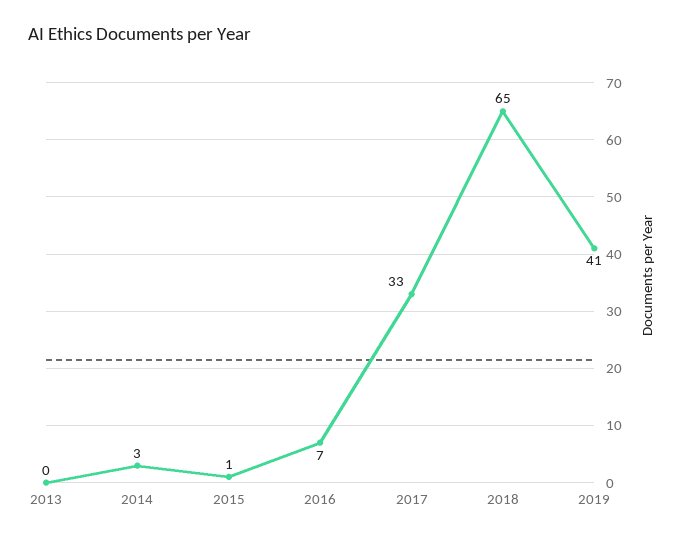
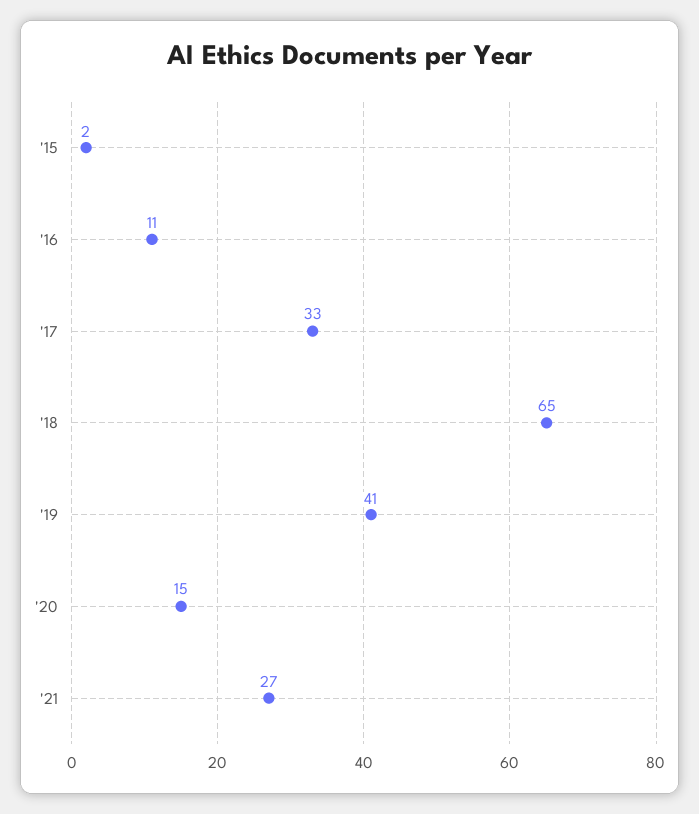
2013: 0 -> none
2014: 3 -> none
2015: 1 -> 2
2016: 7 -> 11
'20: none -> 15
'21: none -> 27

